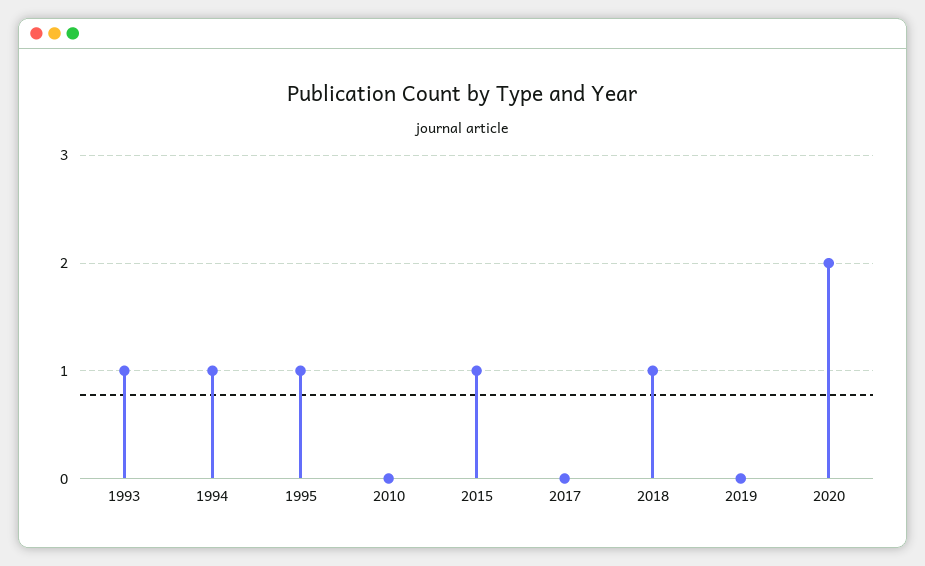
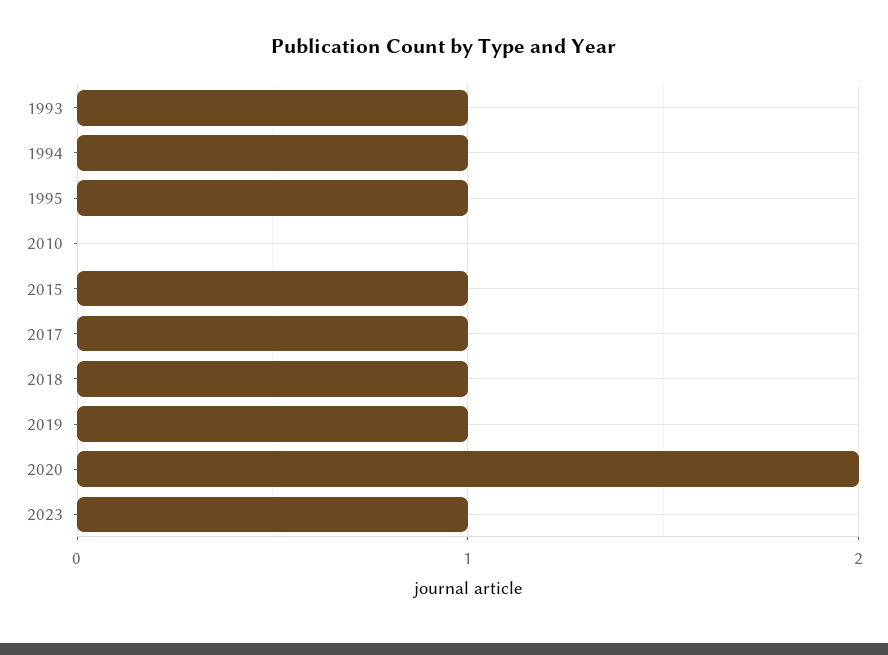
2017: 0 -> 1
2019: 0 -> 1
2023: none -> 1

